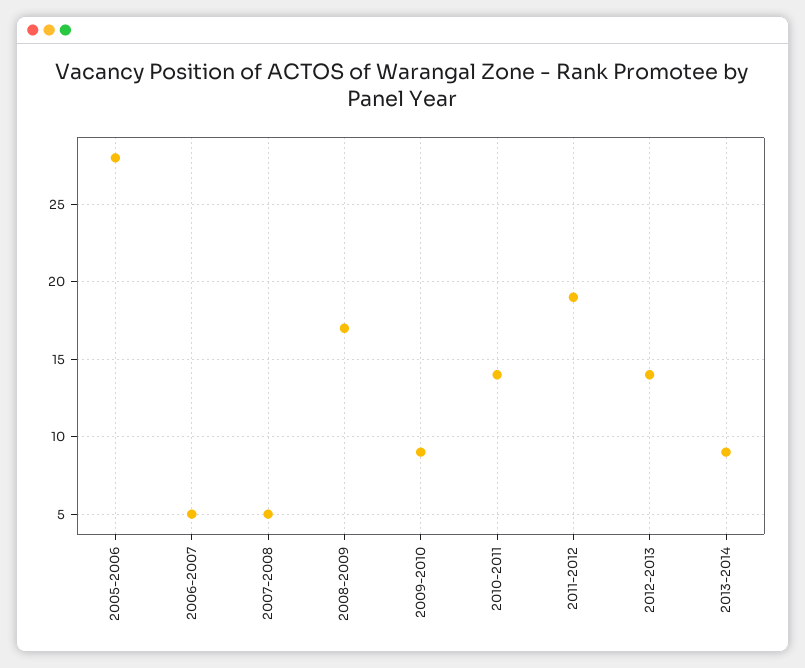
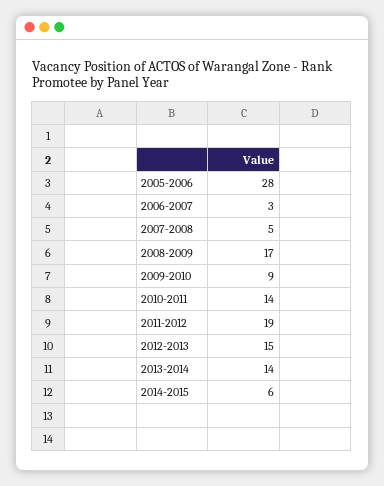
2006-2007: 5 -> 3
2012-2013: 14 -> 15
2013-2014: 9 -> 14
2014-2015: none -> 6

